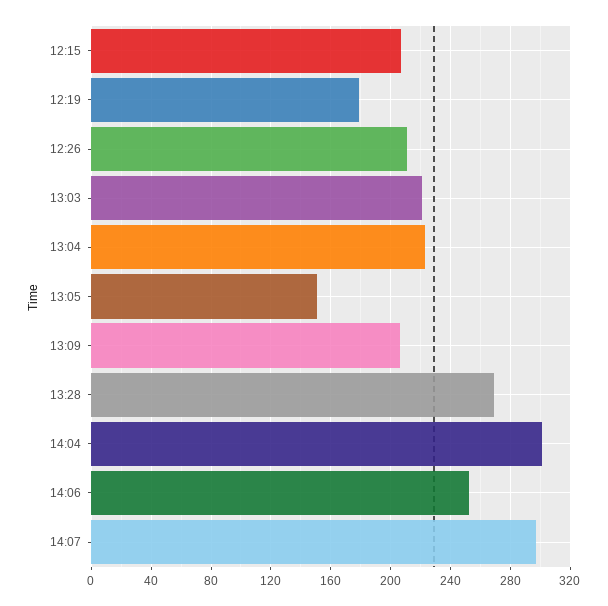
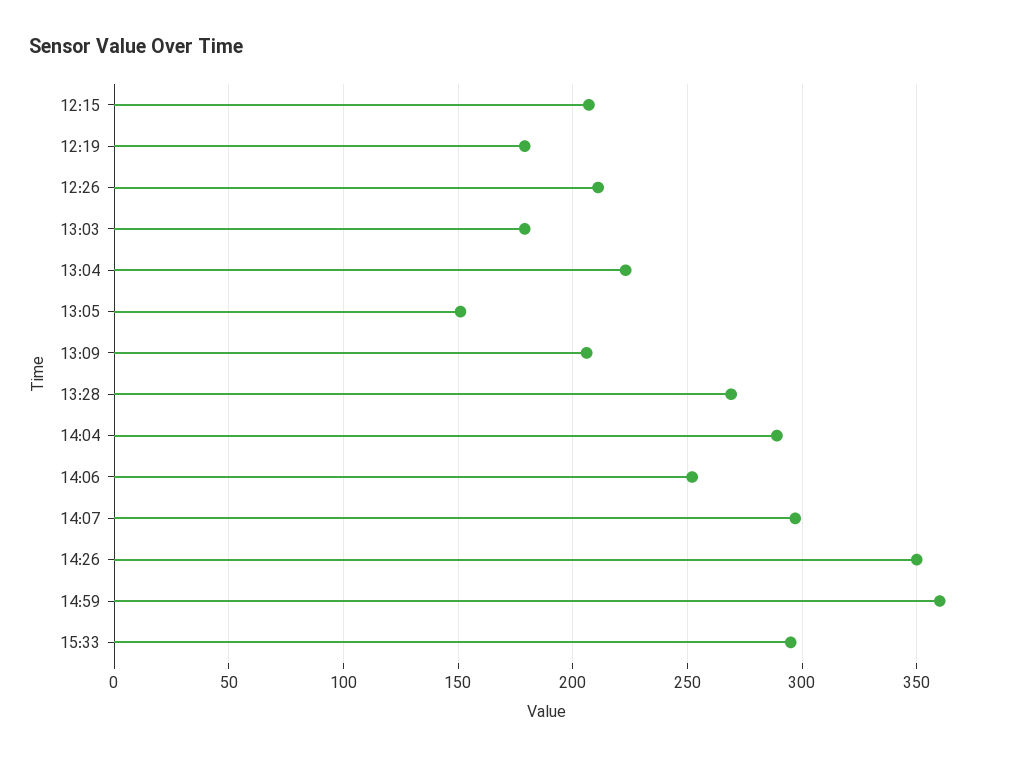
13:03: 220 -> 180
14:04: 300 -> 290
14:26: none -> 350
14:59: none -> 360
15:33: none -> 295

